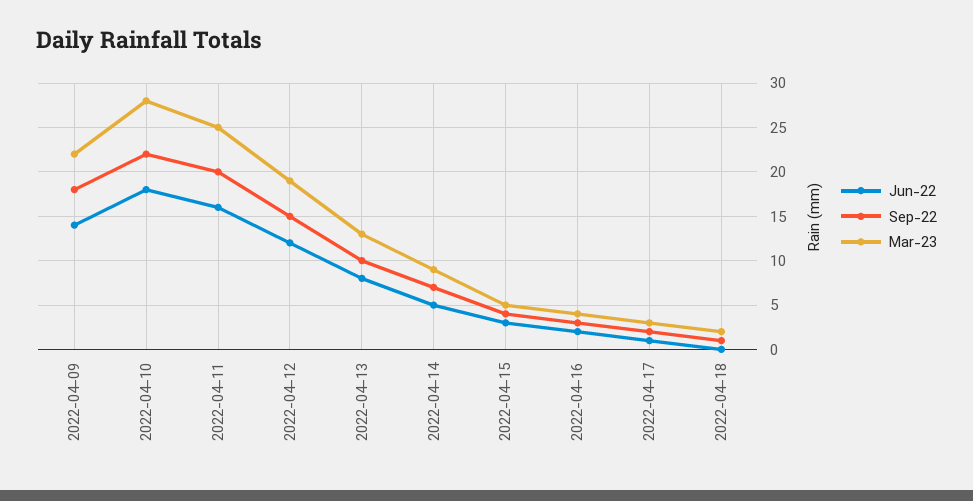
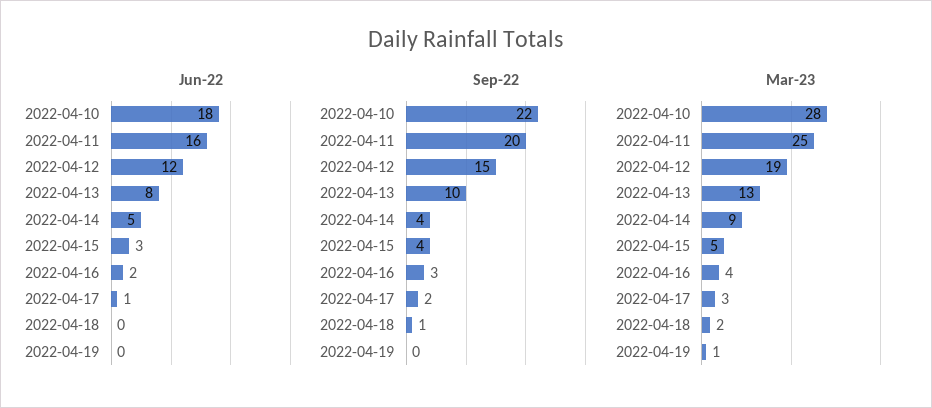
Jun-22, 2022-04-09: 14 -> none
Sep-22, 2022-04-09: 18 -> none
Mar-23, 2022-04-09: 22 -> none
Sep-22, 2022-04-14: 7 -> 4
Jun-22, 2022-04-19: none -> 0
Sep-22, 2022-04-19: none -> 0
Mar-23, 2022-04-19: none -> 1

